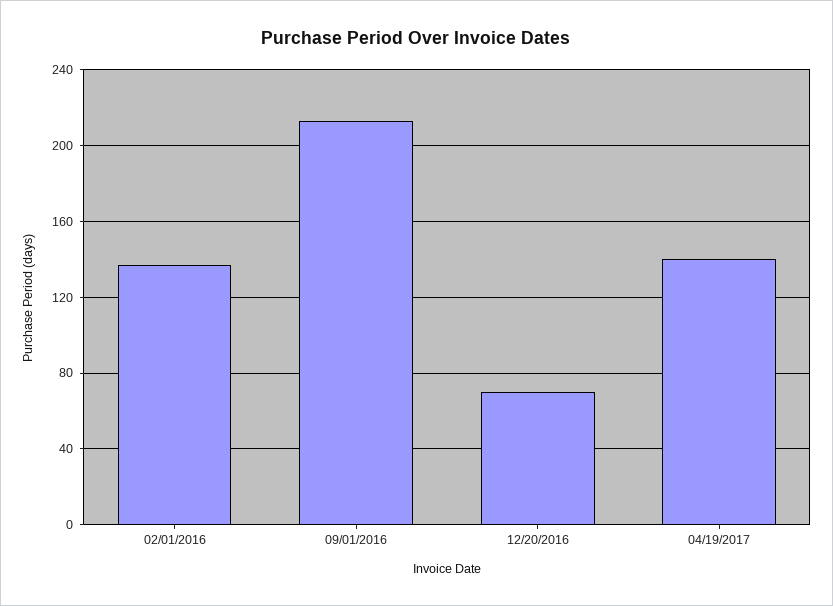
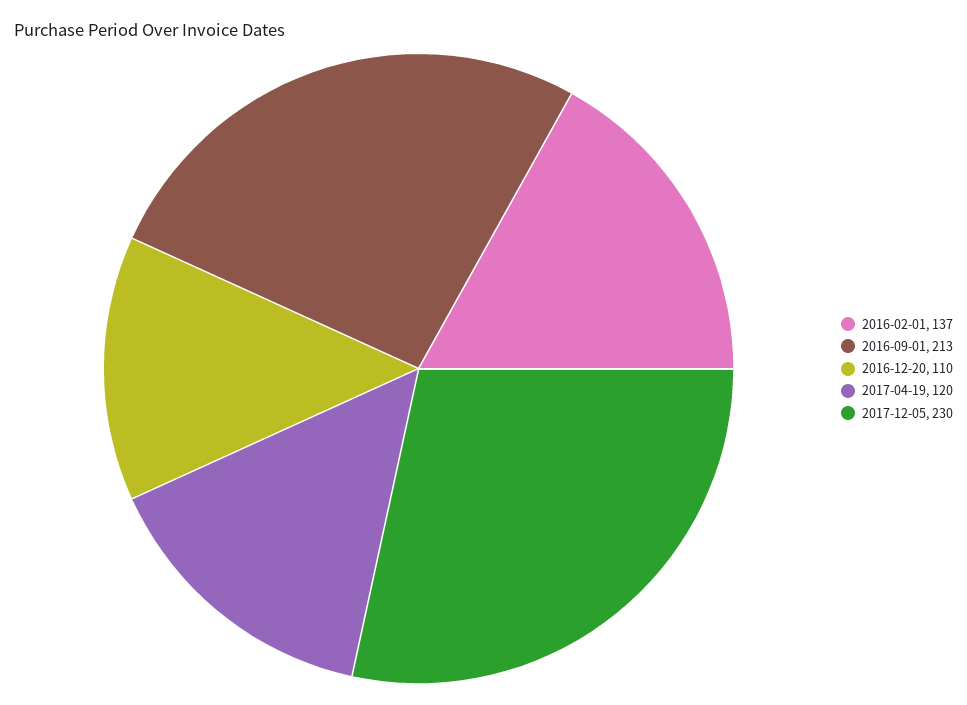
12/20/2016: 70 -> 110
04/19/2017: 140 -> 120
2017-12-05: none -> 230

